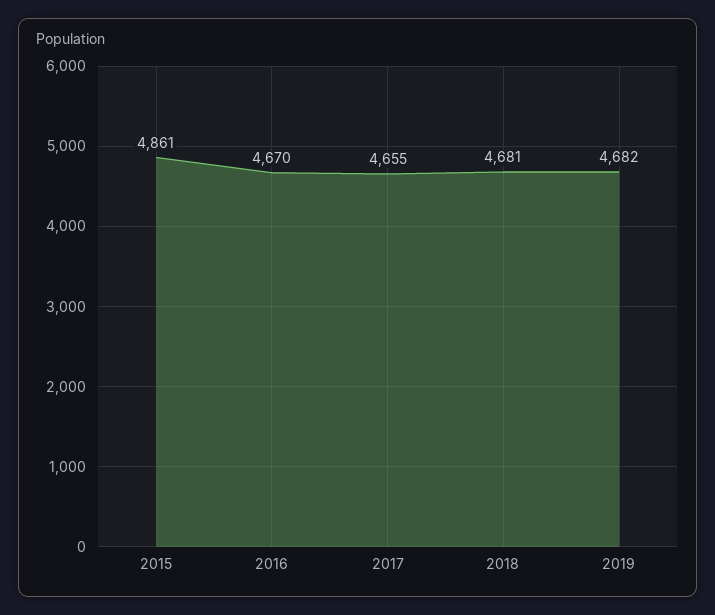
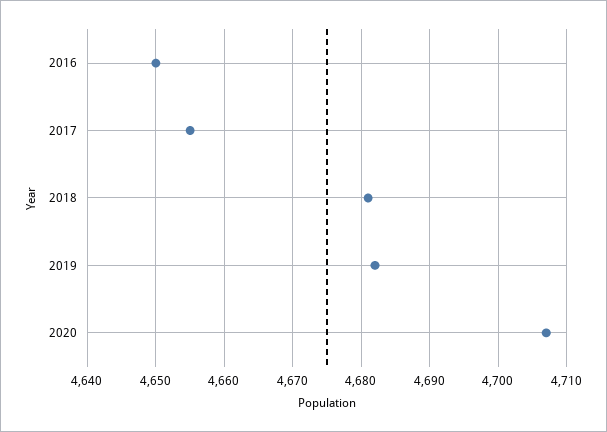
2015: 4861 -> none
2016: 4670 -> 4650
2020: none -> 4707

